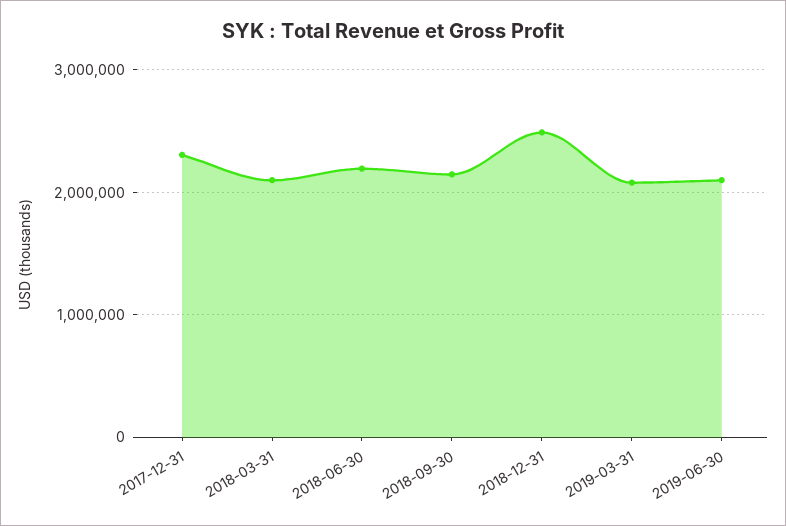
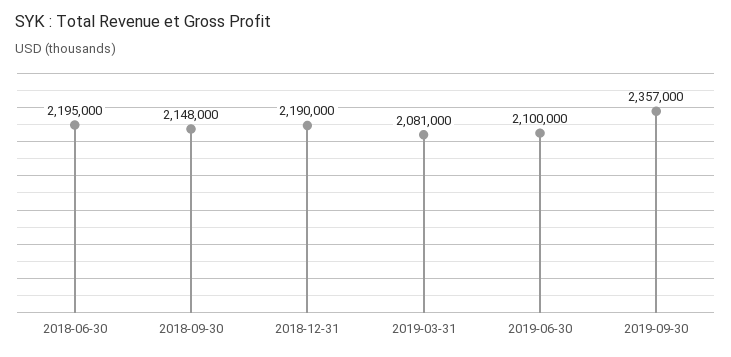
2017-12-31: 2300000 -> none
2018-03-31: 2100000 -> none
2018-12-31: 2500000 -> 2190000
2019-09-30: none -> 2357000

